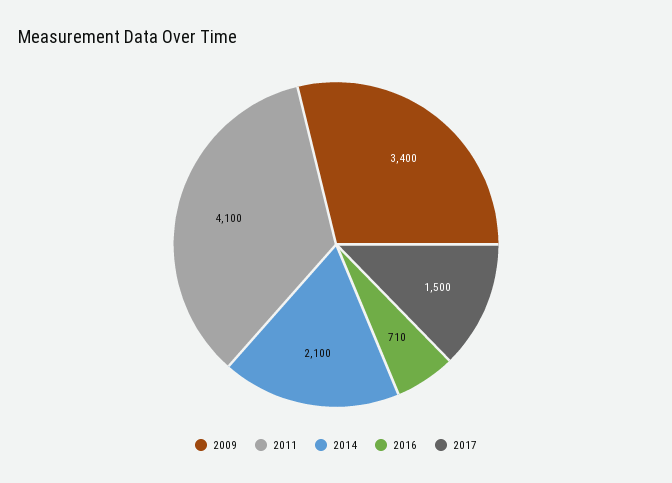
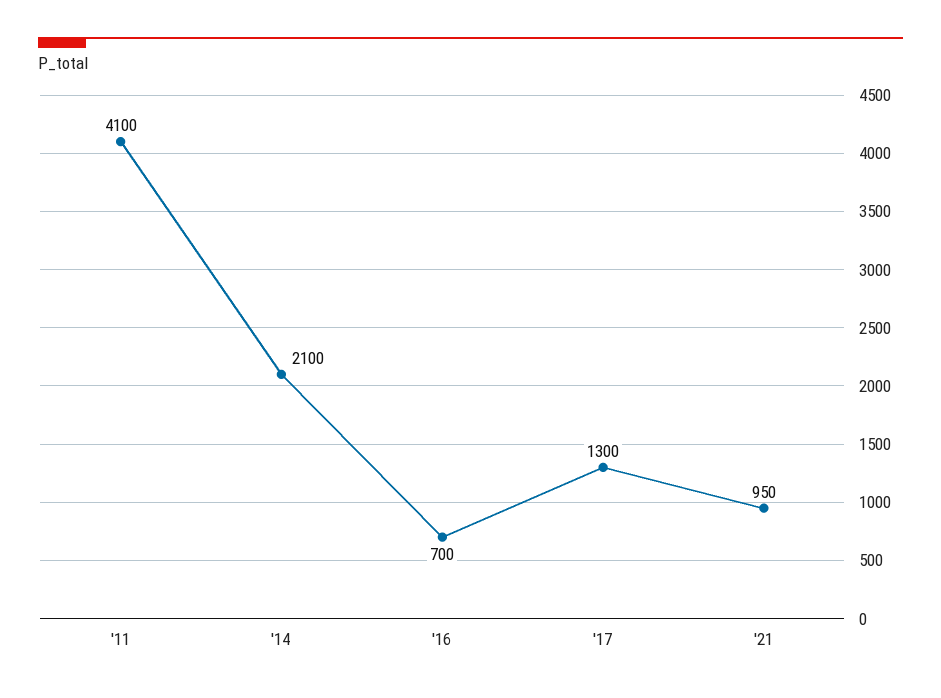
2009: 3400 -> none
2016: 710 -> 700
2017: 1500 -> 1300
'21: none -> 950

